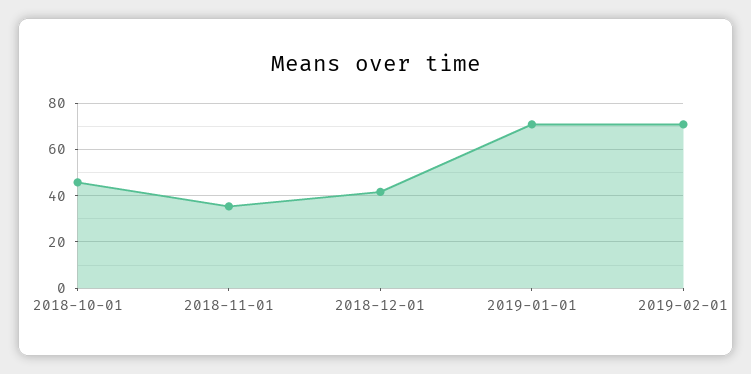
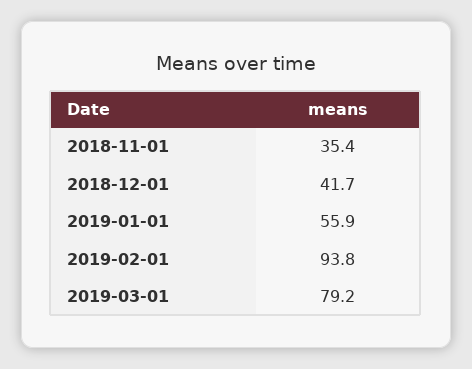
2018-10-01: 45 -> none
2019-01-01: 70 -> 55.9
2019-02-01: 70 -> 93.8
2019-03-01: none -> 79.2

